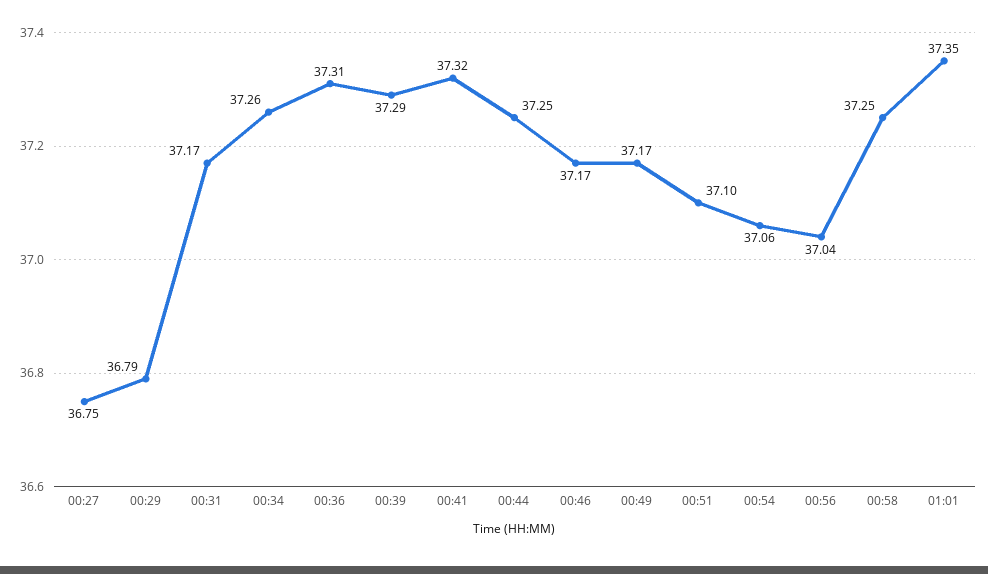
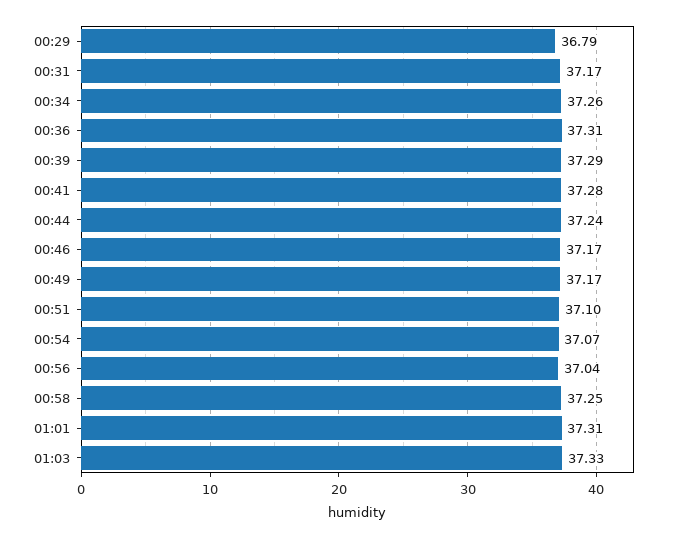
00:27: 36.75 -> none
00:41: 37.32 -> 37.28
00:44: 37.25 -> 37.24
00:54: 37.06 -> 37.07
01:01: 37.35 -> 37.31
01:03: none -> 37.33

